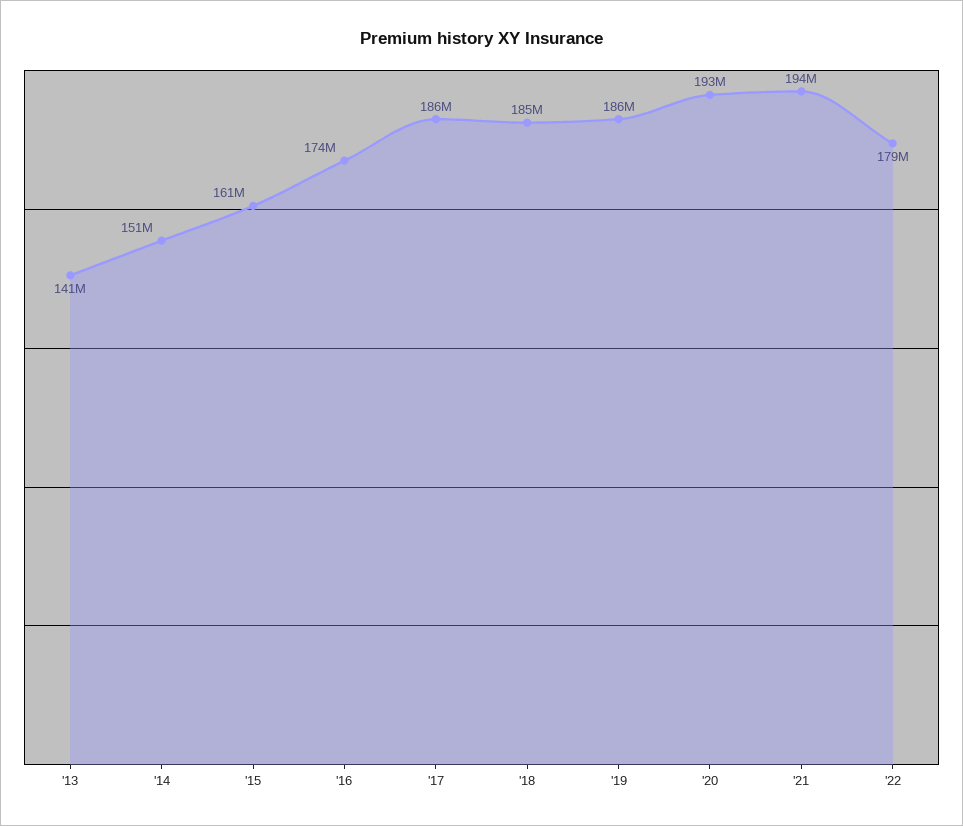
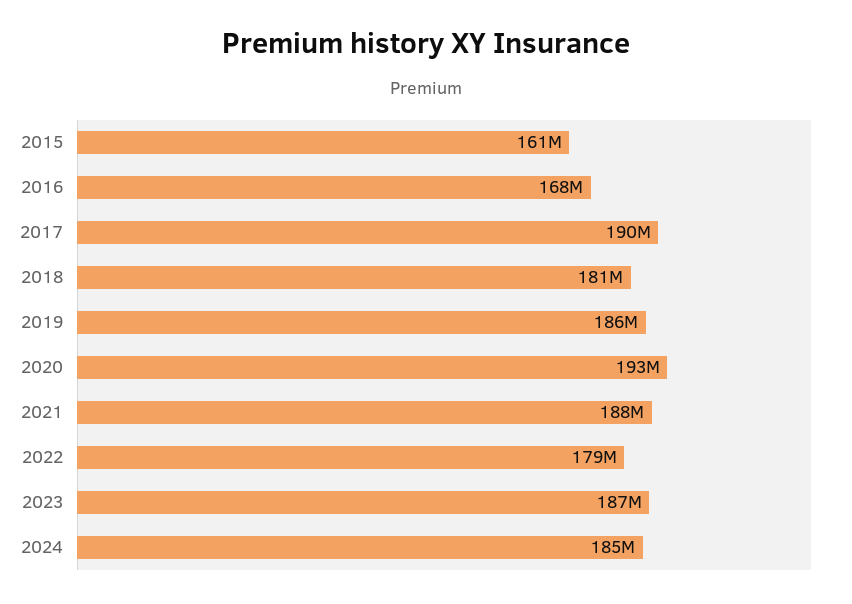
'13: 141000000 -> none
'14: 151000000 -> none
'16: 174000000 -> 168000000
'17: 186000000 -> 190000000
'18: 185000000 -> 181000000
'21: 194000000 -> 188000000
2023: none -> 187000000
2024: none -> 185000000

